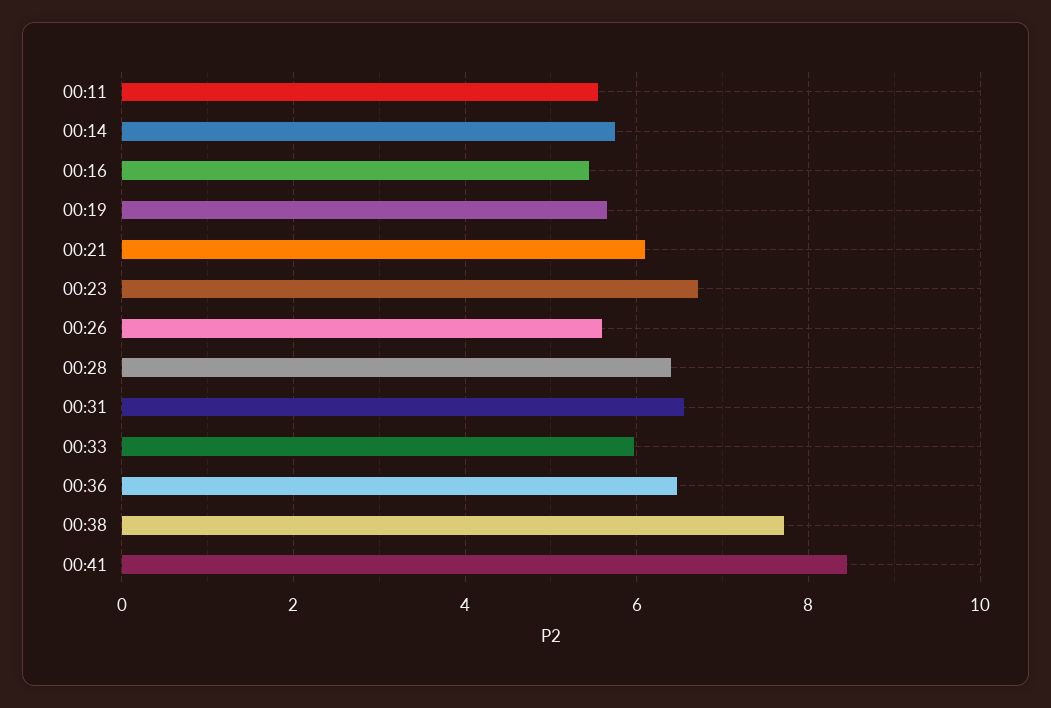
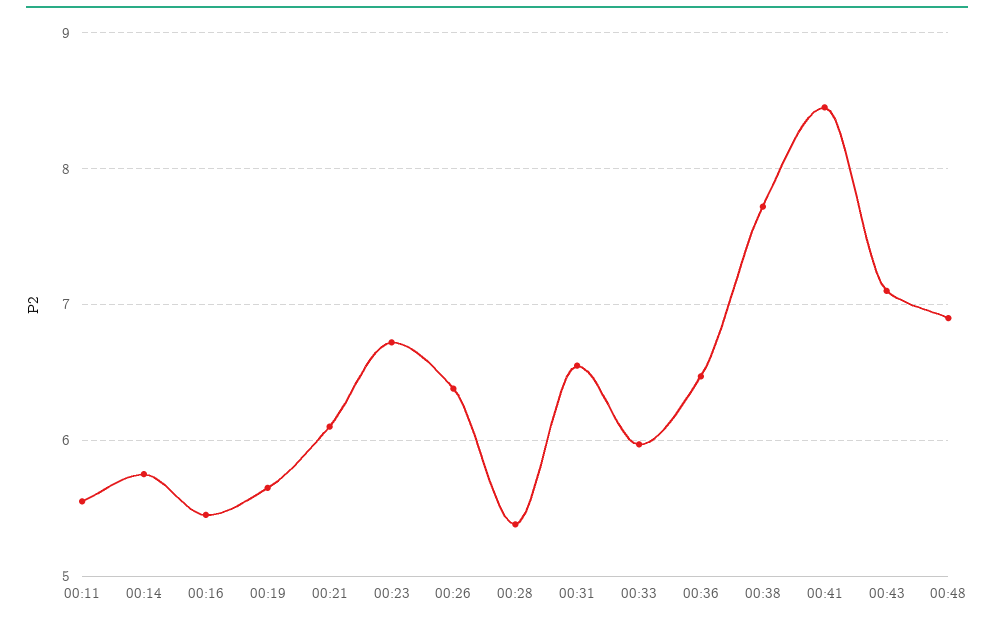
00:26: 5.6 -> 6.4
00:28: 6.4 -> 5.4
00:43: none -> 7.1
00:48: none -> 6.9

